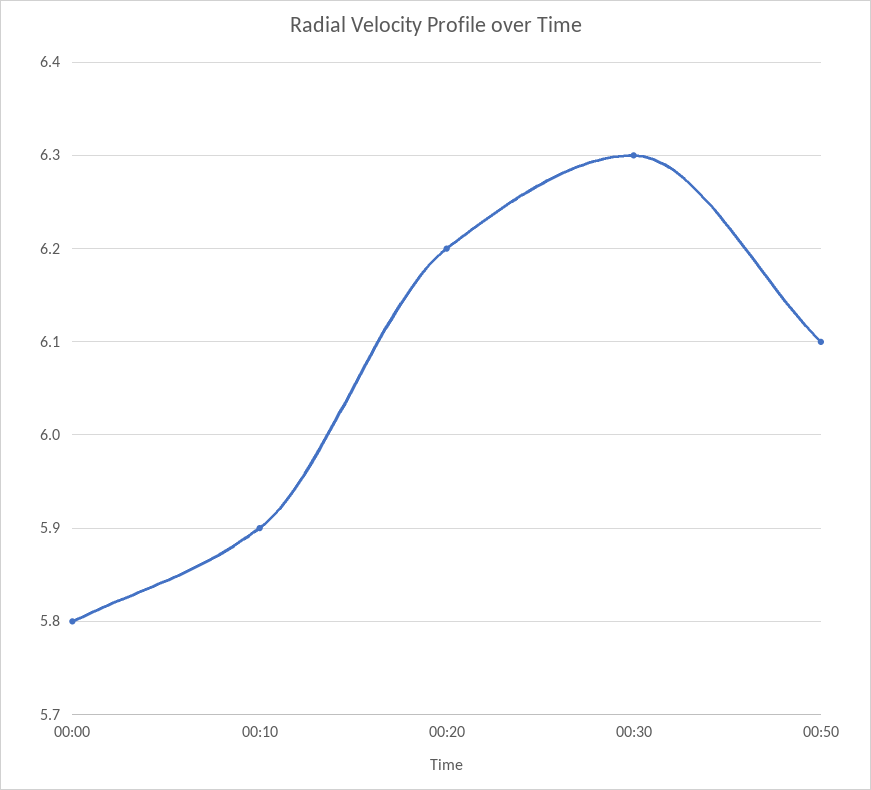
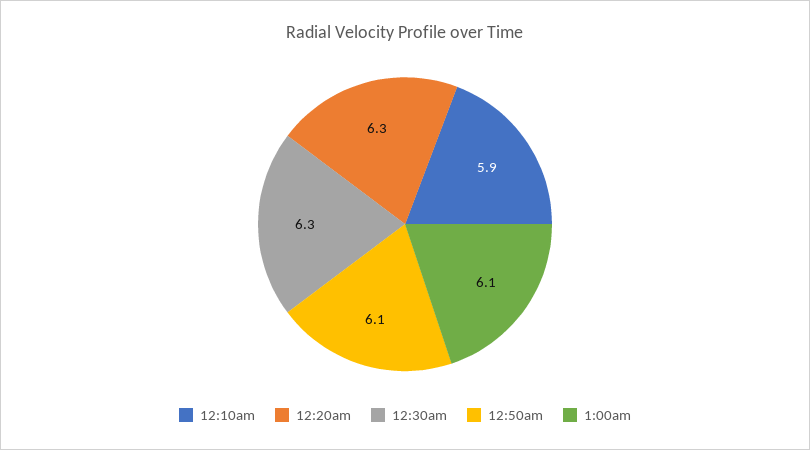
00:00: 5.8 -> none
00:20: 6.2 -> 6.3
1:00am: none -> 6.1

